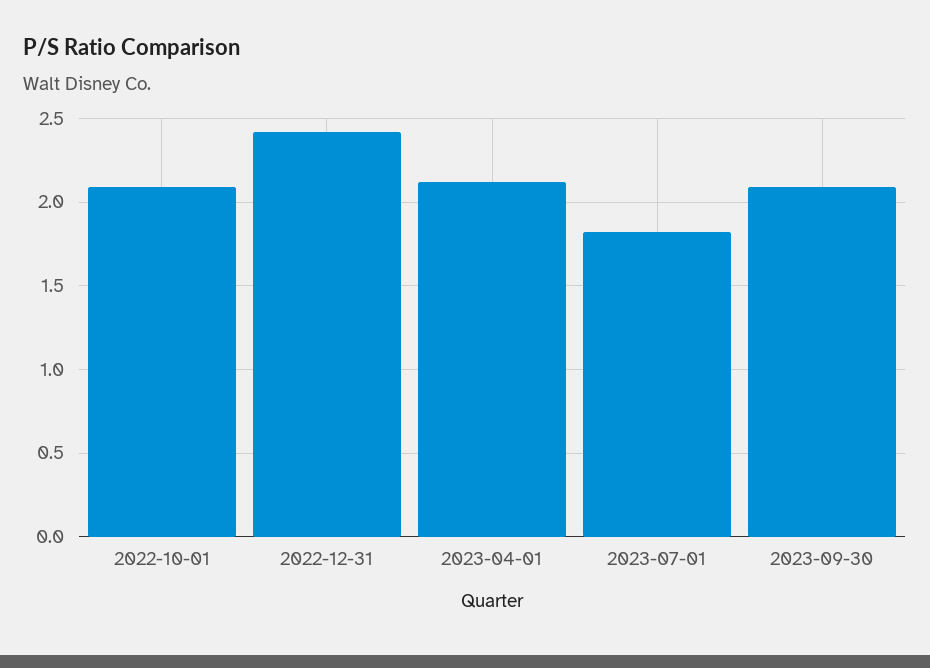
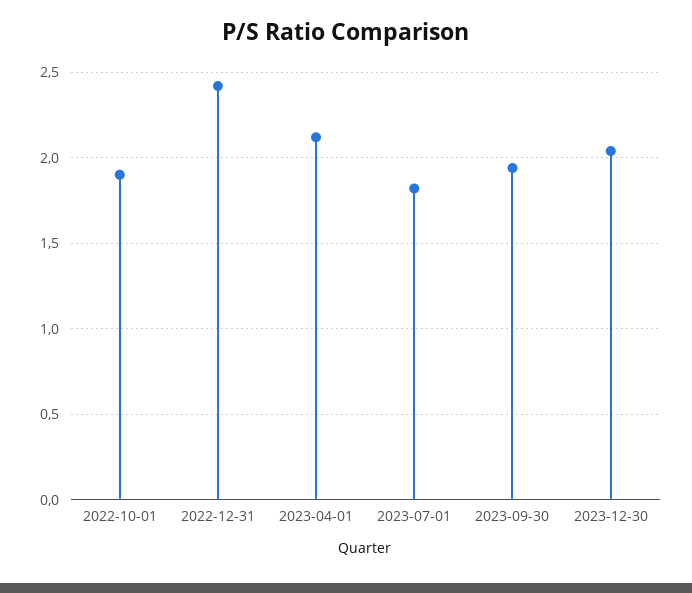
2022-10-01: 2.1 -> 1.9
2023-09-30: 2.1 -> 1.95
2023-12-30: none -> 2.05

